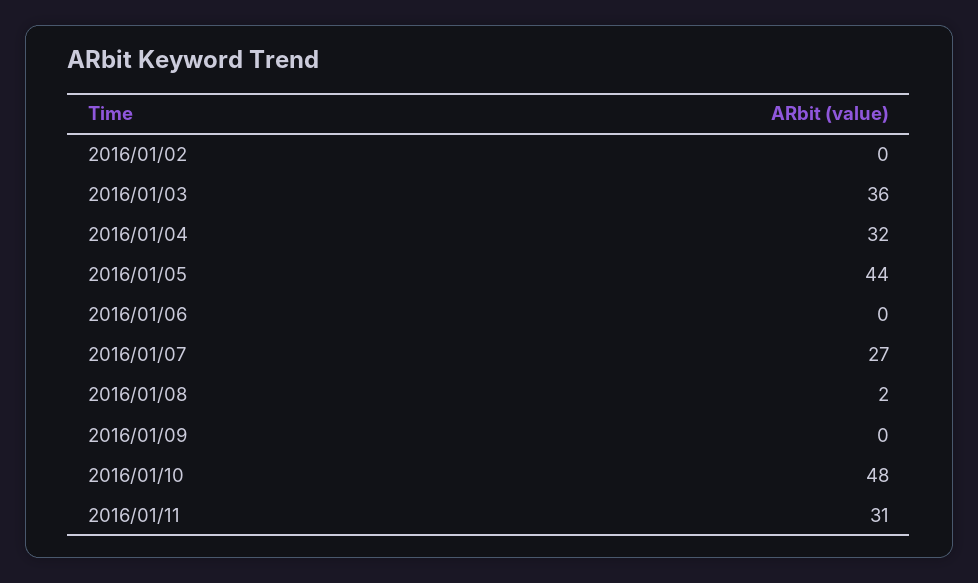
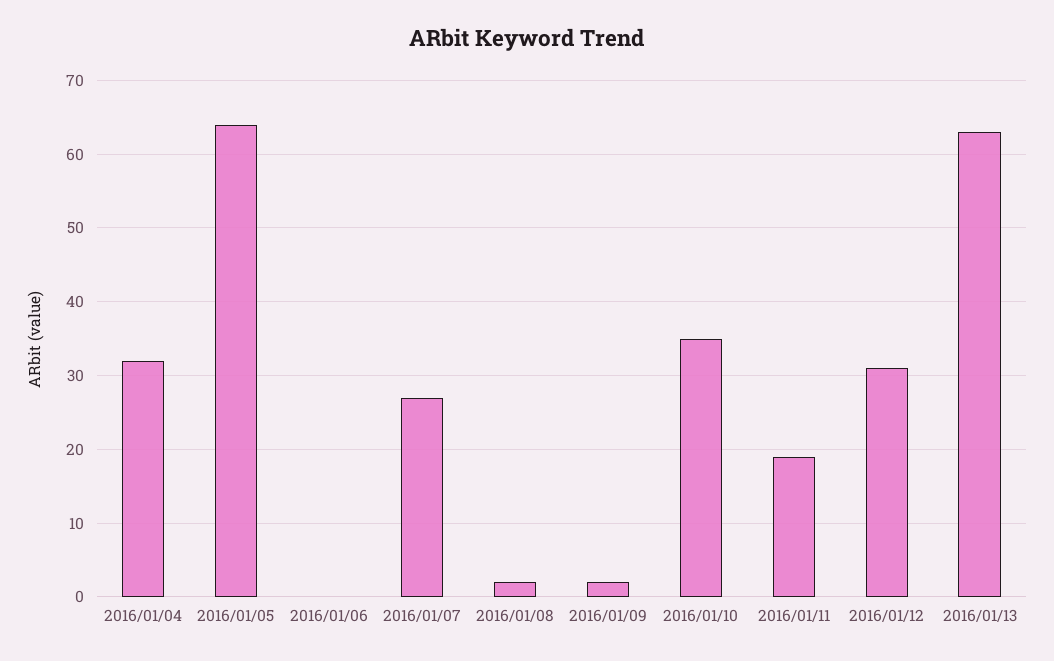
2016/01/02: 0 -> none
2016/01/03: 36 -> none
2016/01/05: 44 -> 64
2016/01/09: 0 -> 2
2016/01/10: 48 -> 35
2016/01/11: 31 -> 19
2016/01/12: none -> 31
2016/01/13: none -> 63

